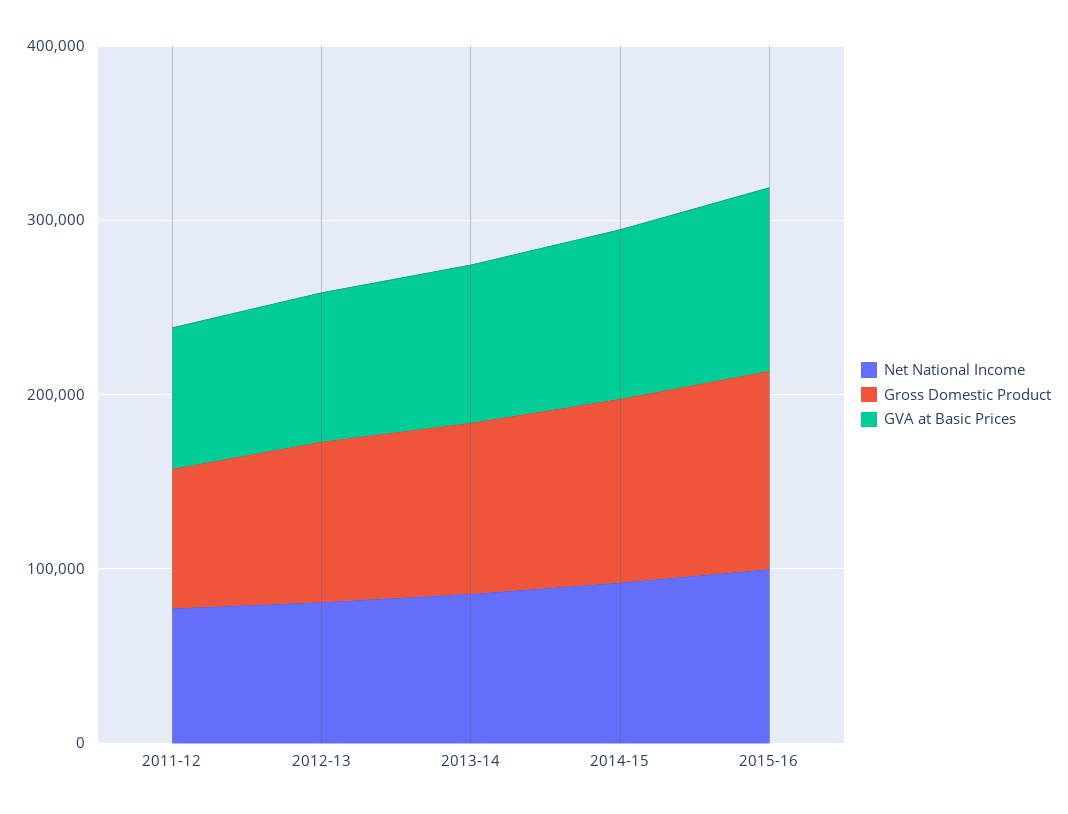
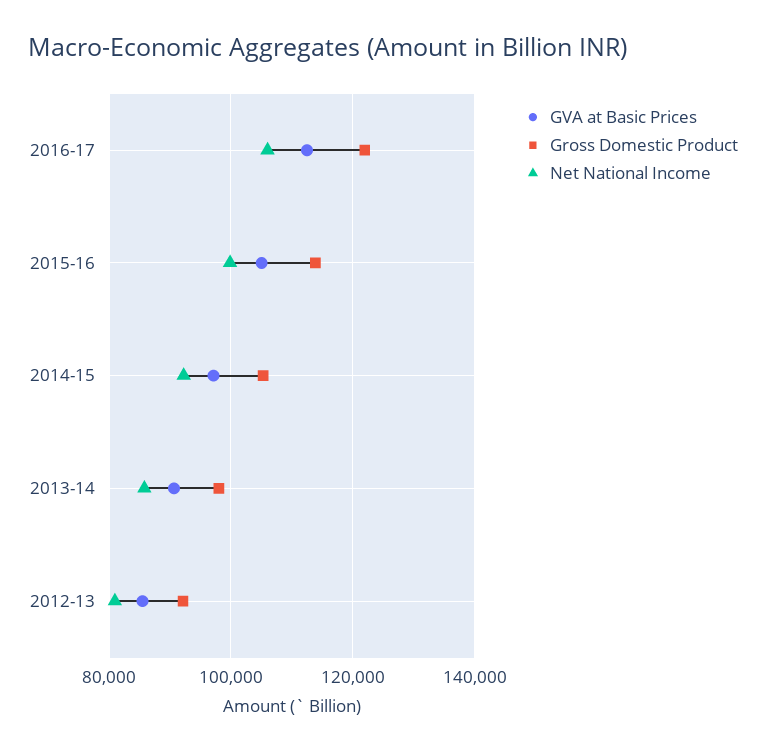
Net National Income, 2011-12: 80000 -> none
Gross Domestic Product, 2011-12: 80000 -> none
GVA at Basic Prices, 2011-12: 80000 -> none
GVA at Basic Prices, 2016-17: none -> 112000
Gross Domestic Product, 2016-17: none -> 122000
Net National Income, 2016-17: none -> 106000

